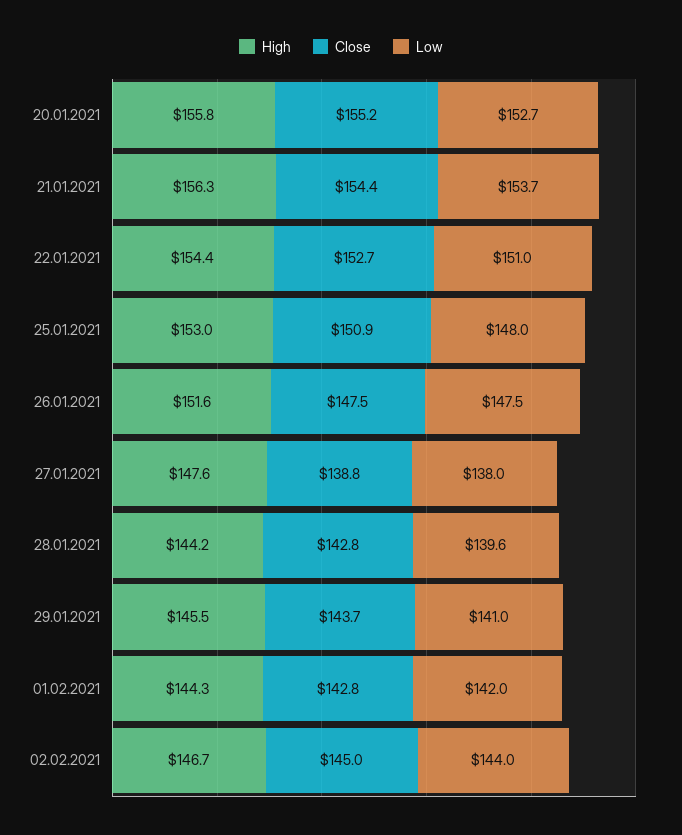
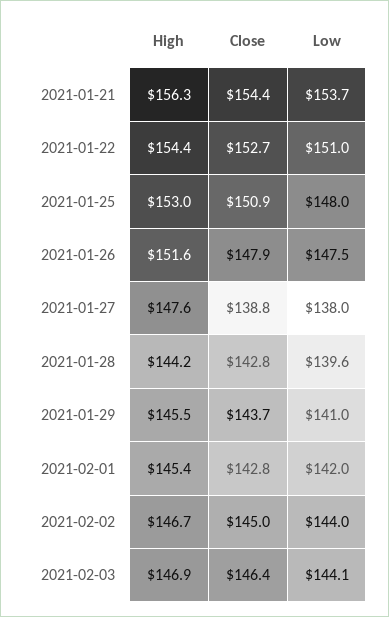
High, 20.01.2021: 155.8 -> none
Close, 20.01.2021: 155.2 -> none
Low, 20.01.2021: 152.7 -> none
Close, 26.01.2021: 147.5 -> 147.9
High, 01.02.2021: 144.3 -> 145.4
High, 2021-02-03: none -> 146.9
Close, 2021-02-03: none -> 146.4
Low, 2021-02-03: none -> 144.1

